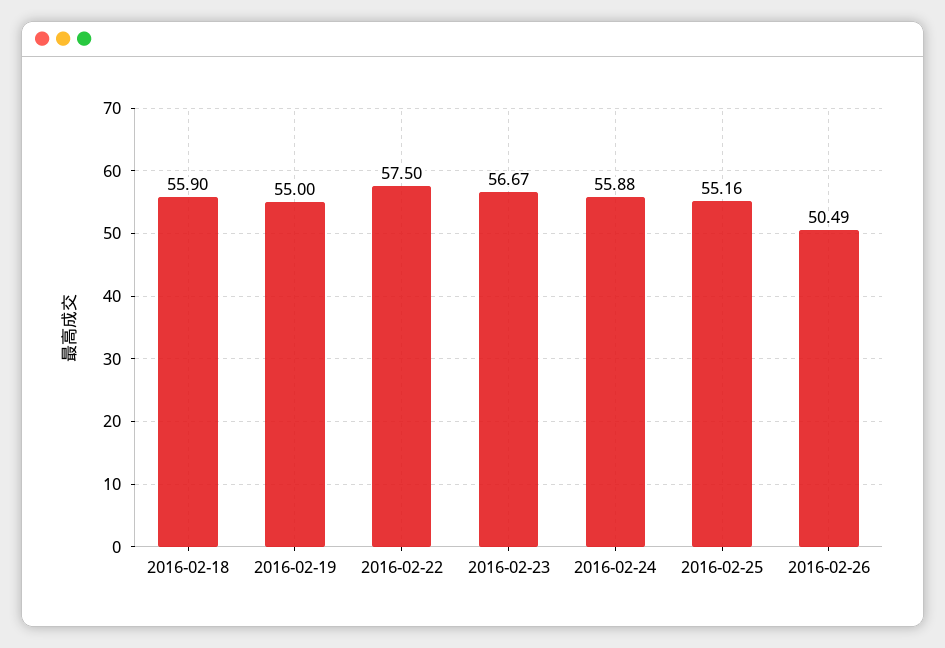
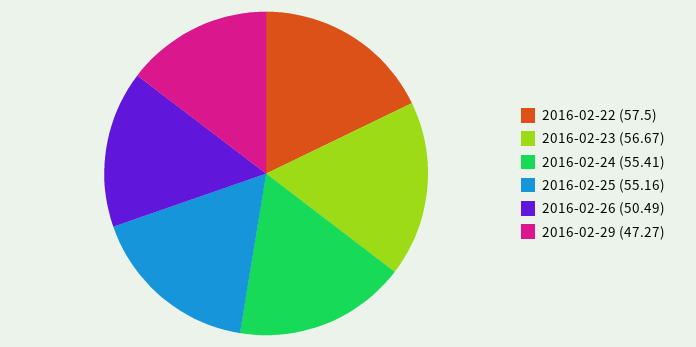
2016-02-18: 55.9 -> none
2016-02-19: 55 -> none
2016-02-24: 55.88 -> 55.41
2016-02-29: none -> 47.27

